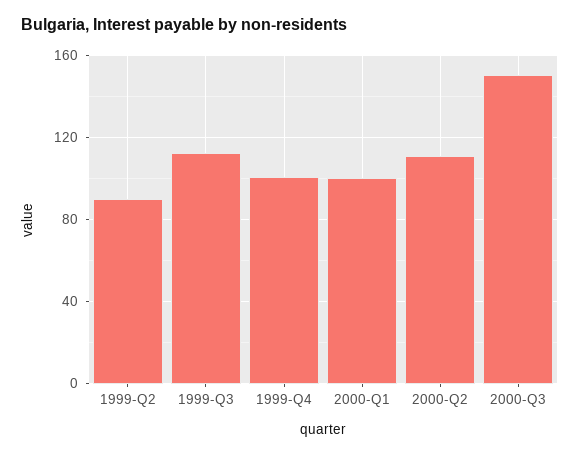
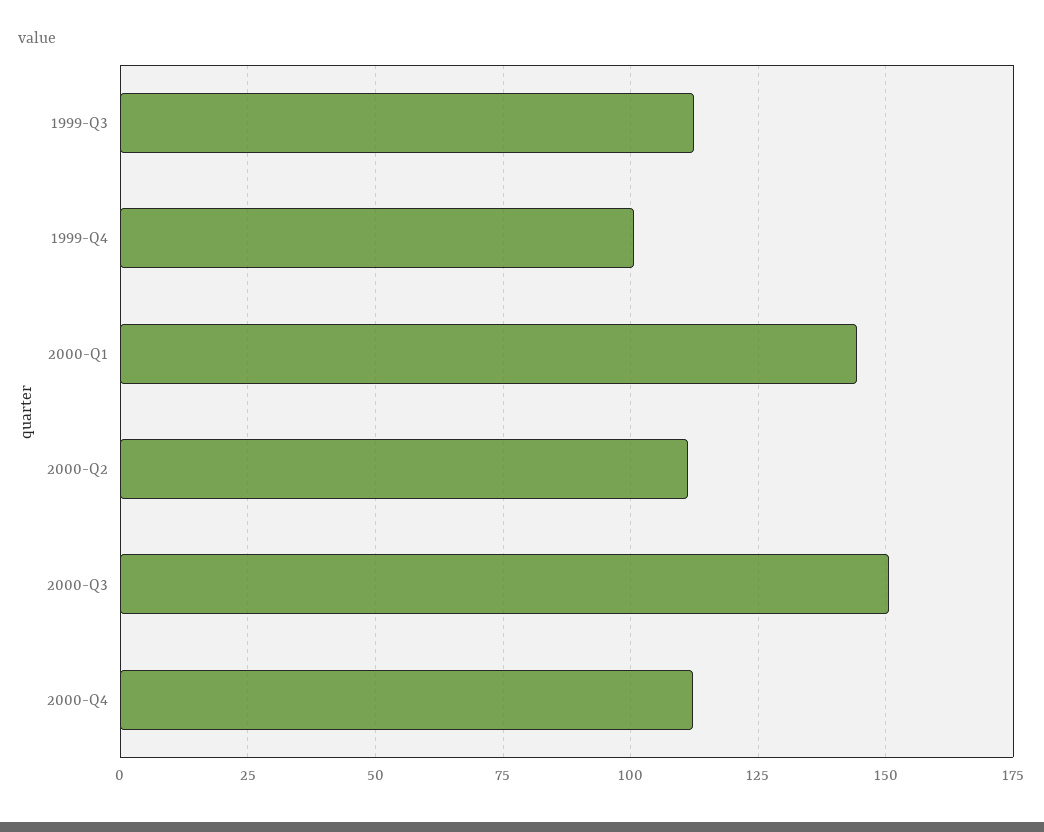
1999-Q2: 90 -> none
2000-Q1: 100 -> 145
2000-Q4: none -> 112.5

